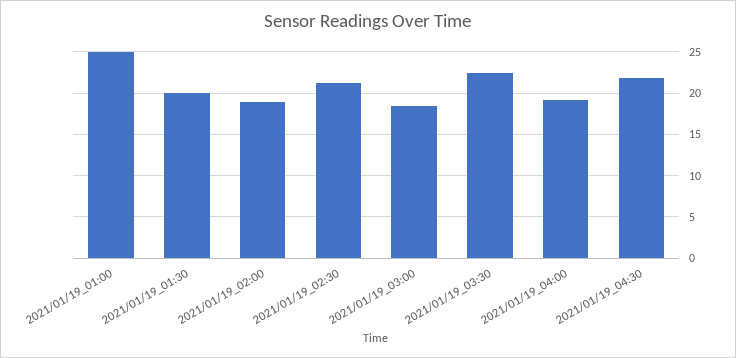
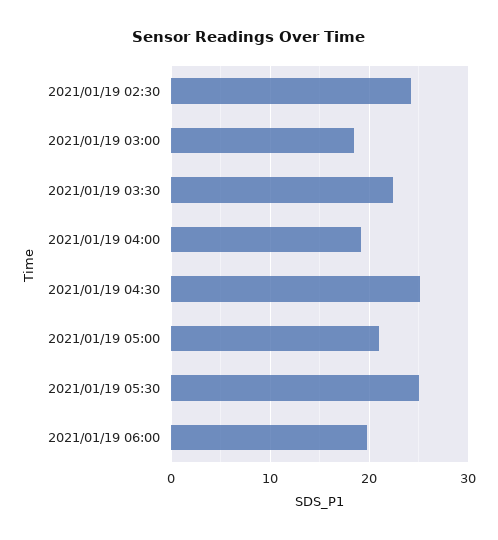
2021/01/19_01:00: 25 -> none
2021/01/19_01:30: 20 -> none
2021/01/19_02:00: 19 -> none
2021/01/19_02:30: 21 -> 24
2021/01/19_04:30: 22 -> 25
2021/01/19 05:00: none -> 21
2021/01/19 05:30: none -> 25
2021/01/19 06:00: none -> 20

